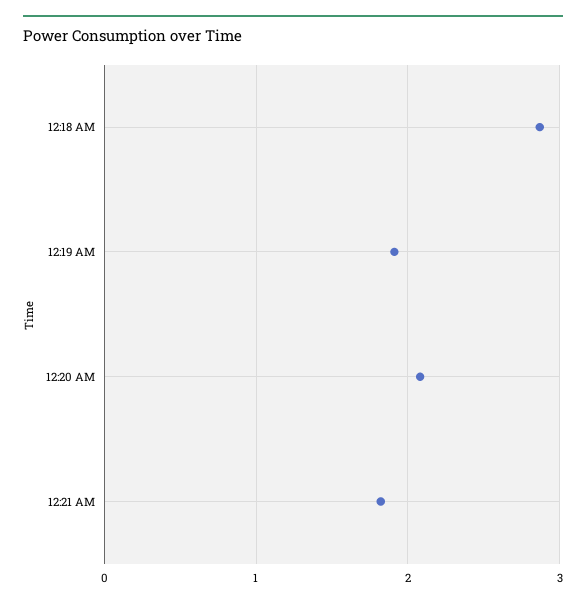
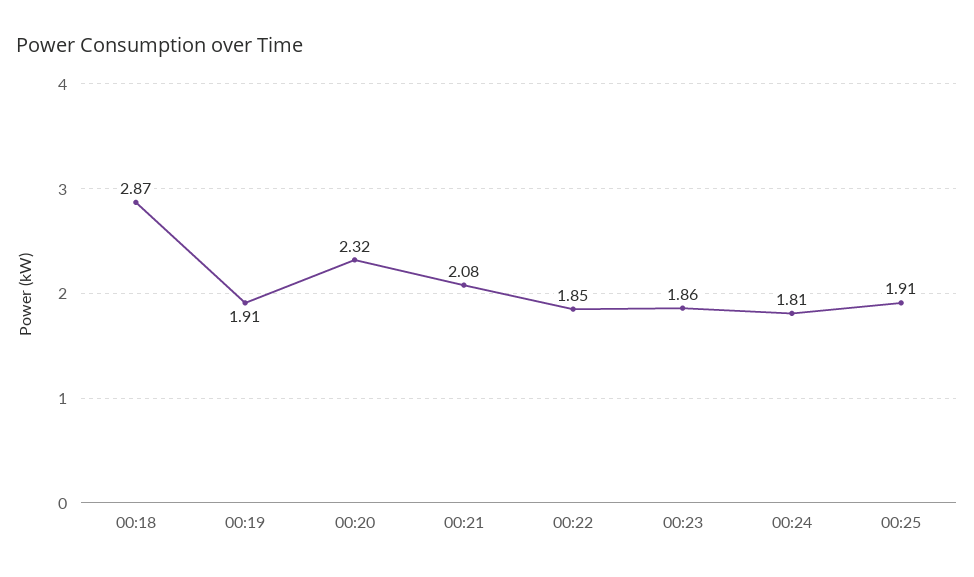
12:20 AM: 2.1 -> 2.32
12:21 AM: 1.8 -> 2.08
00:22: none -> 1.85
00:23: none -> 1.86
00:24: none -> 1.81
00:25: none -> 1.91

